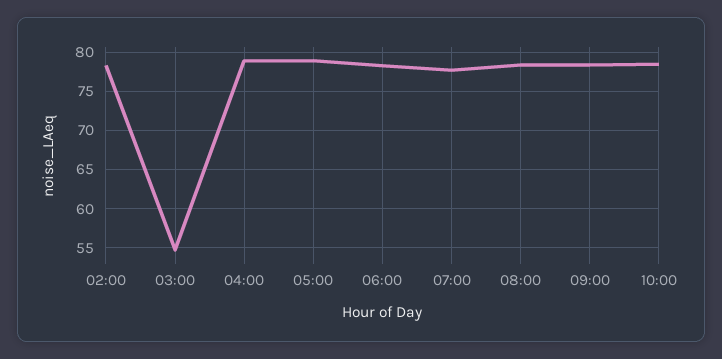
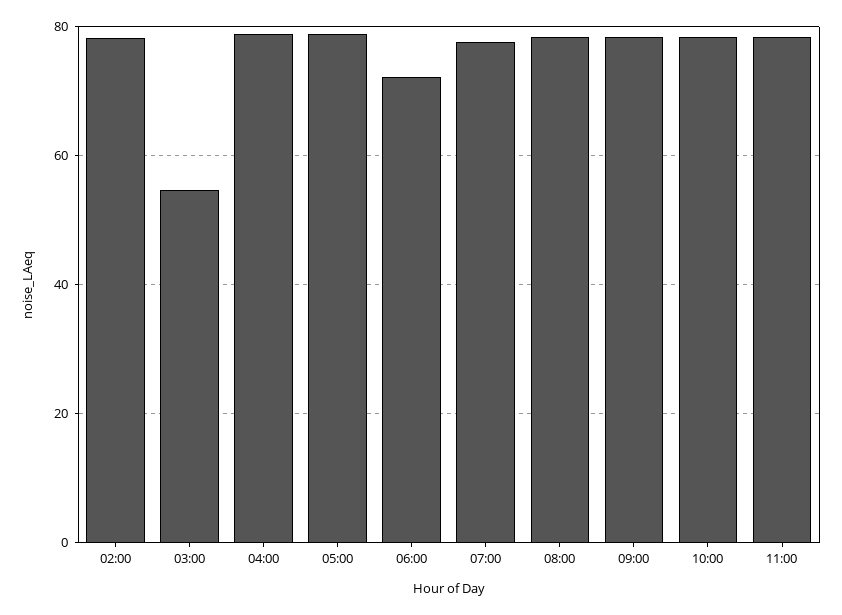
06:00: 78 -> 72
11:00: none -> 78

